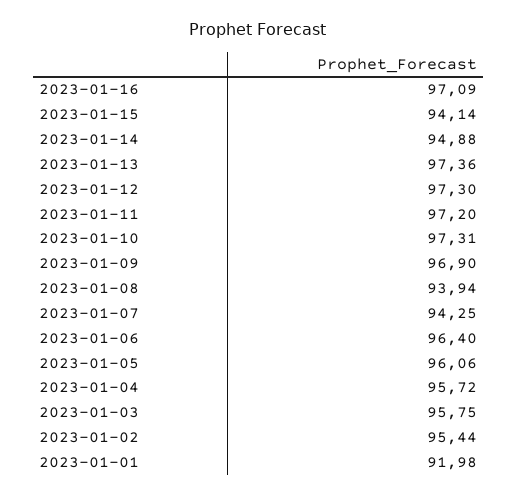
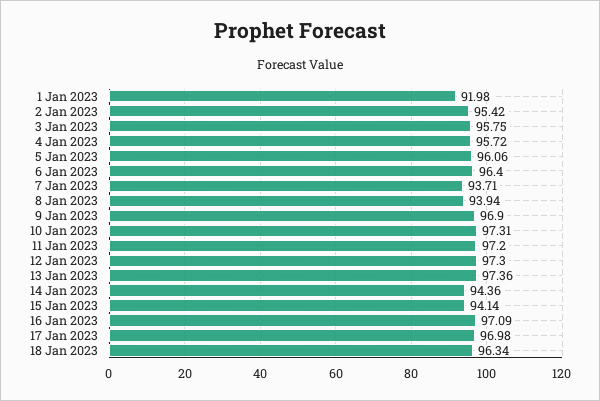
2023-01-14: 94.88 -> 94.36
2023-01-07: 94.25 -> 93.71
2023-01-02: 95.44 -> 95.42
17 Jan 2023: none -> 96.98
18 Jan 2023: none -> 96.34

